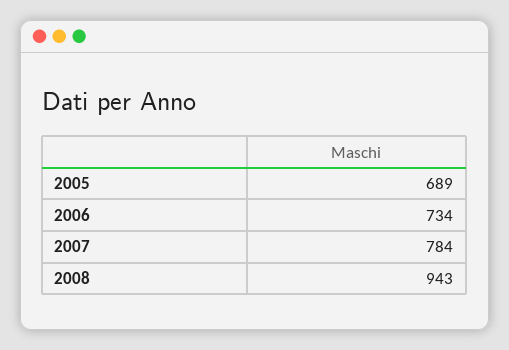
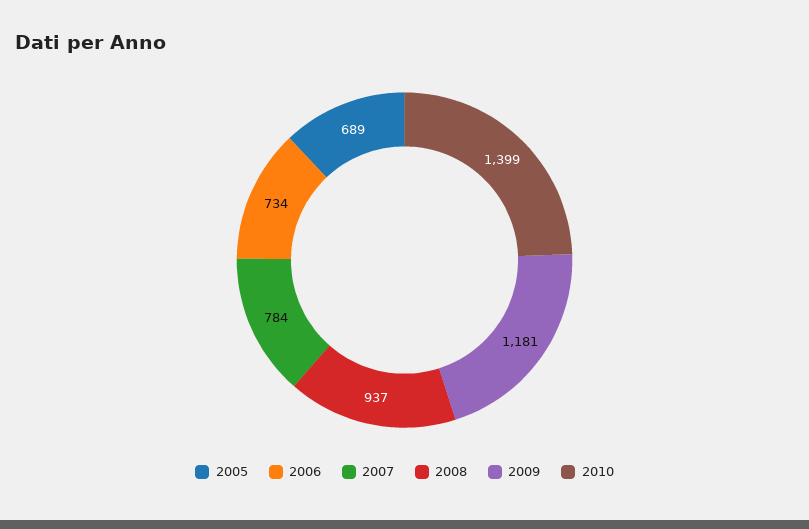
2008: 943 -> 937
2009: none -> 1181
2010: none -> 1399

